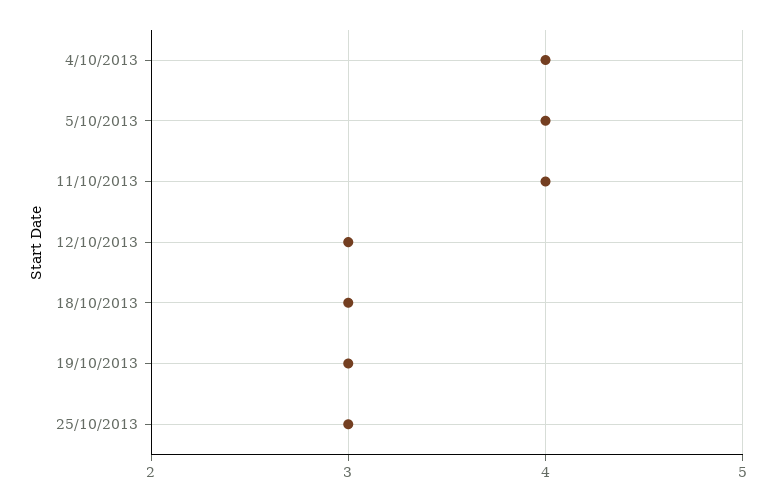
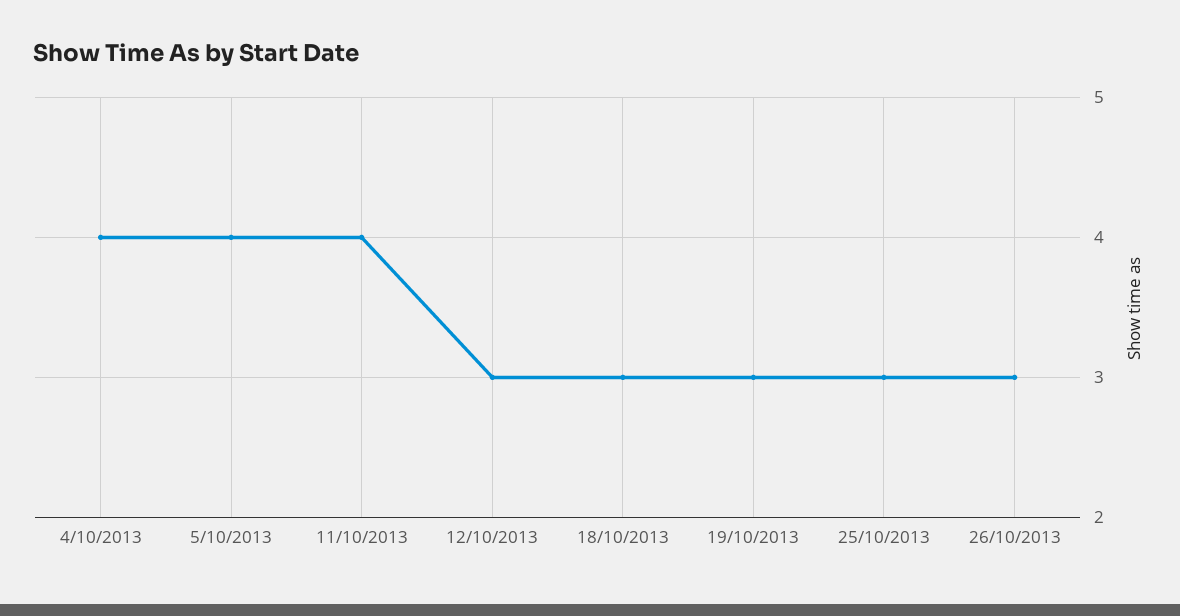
26/10/2013: none -> 3

